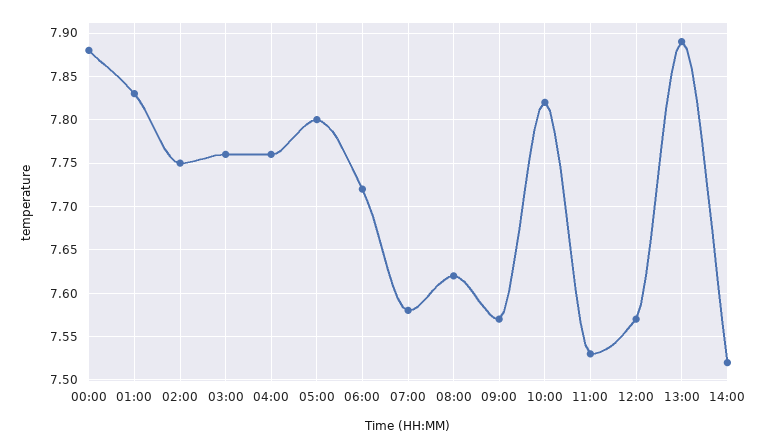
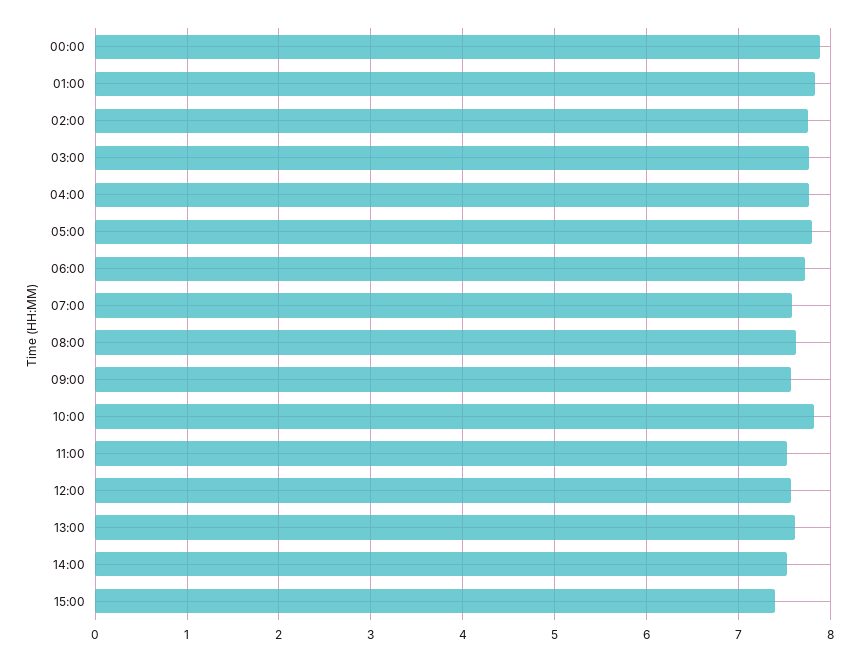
13:00: 7.89 -> 7.6
15:00: none -> 7.4

